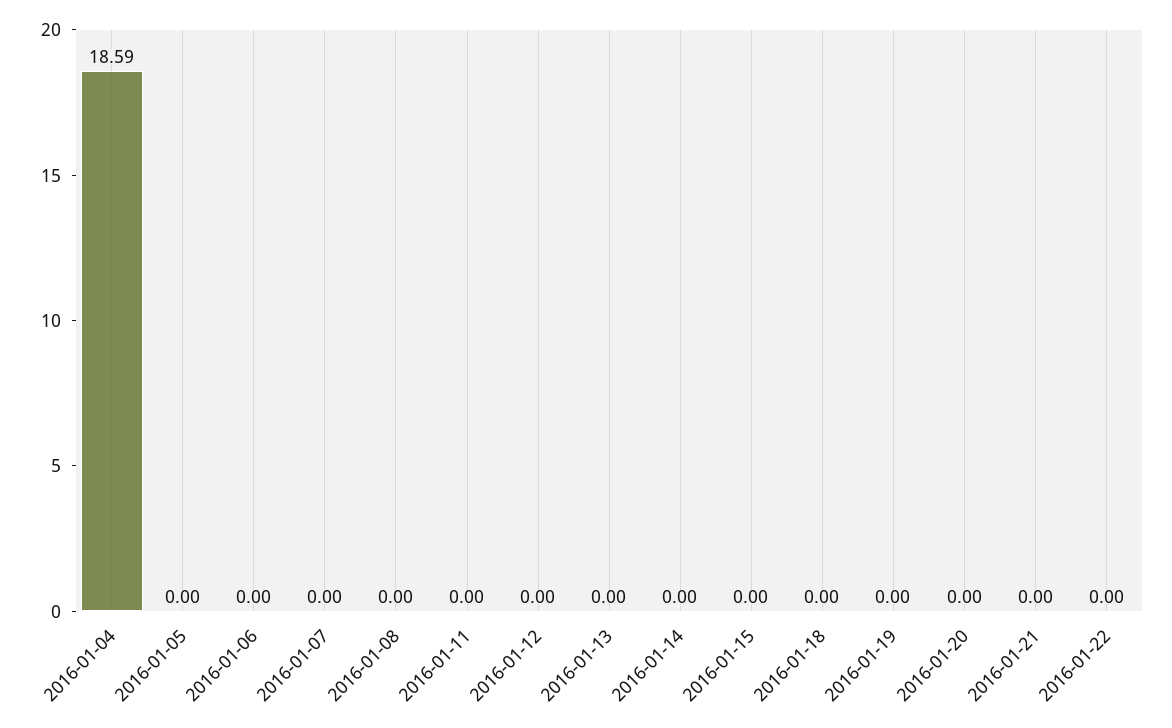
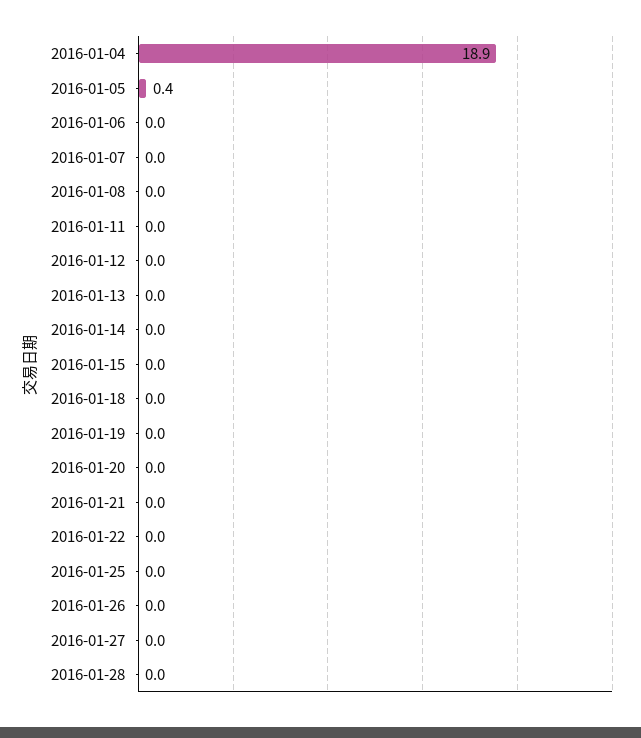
2016-01-04: 18.59 -> 18.9
2016-01-05: 0 -> 0.4
2016-01-25: none -> 0
2016-01-26: none -> 0
2016-01-27: none -> 0
2016-01-28: none -> 0

